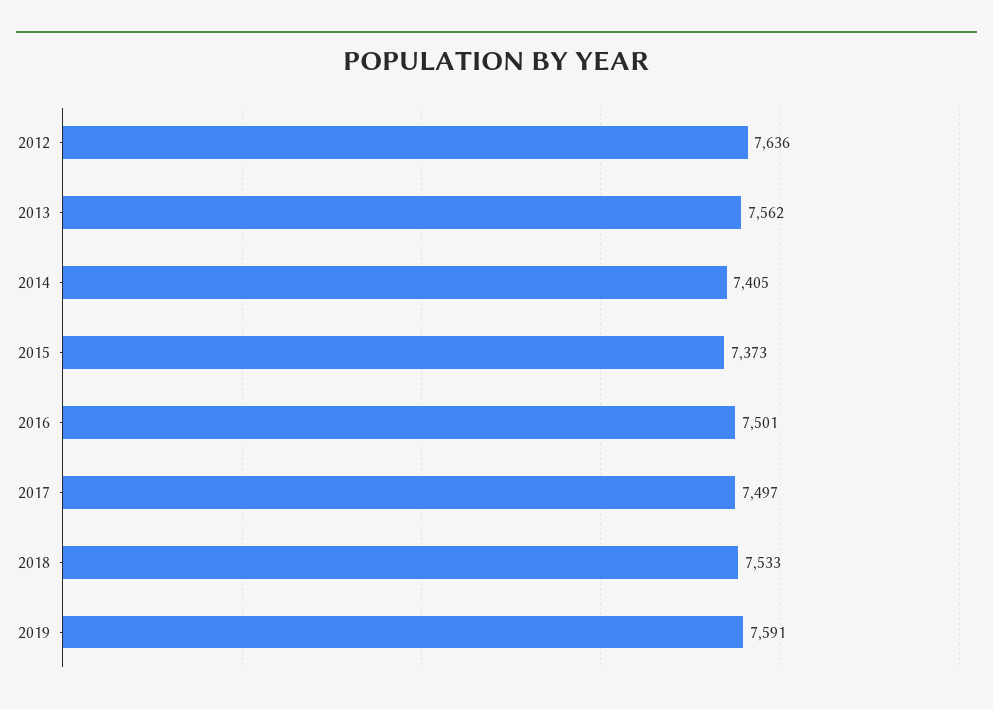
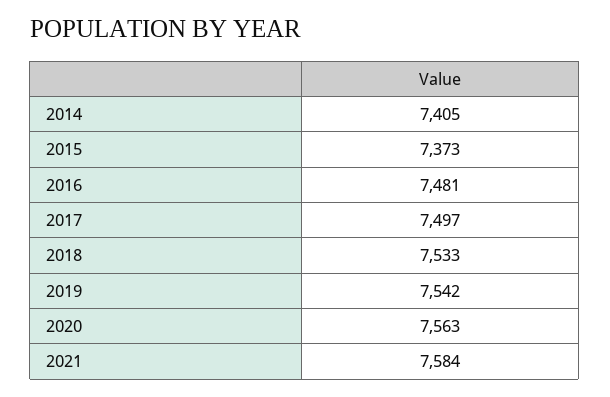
2012: 7636 -> none
2013: 7562 -> none
2016: 7501 -> 7481
2019: 7591 -> 7542
2020: none -> 7563
2021: none -> 7584

